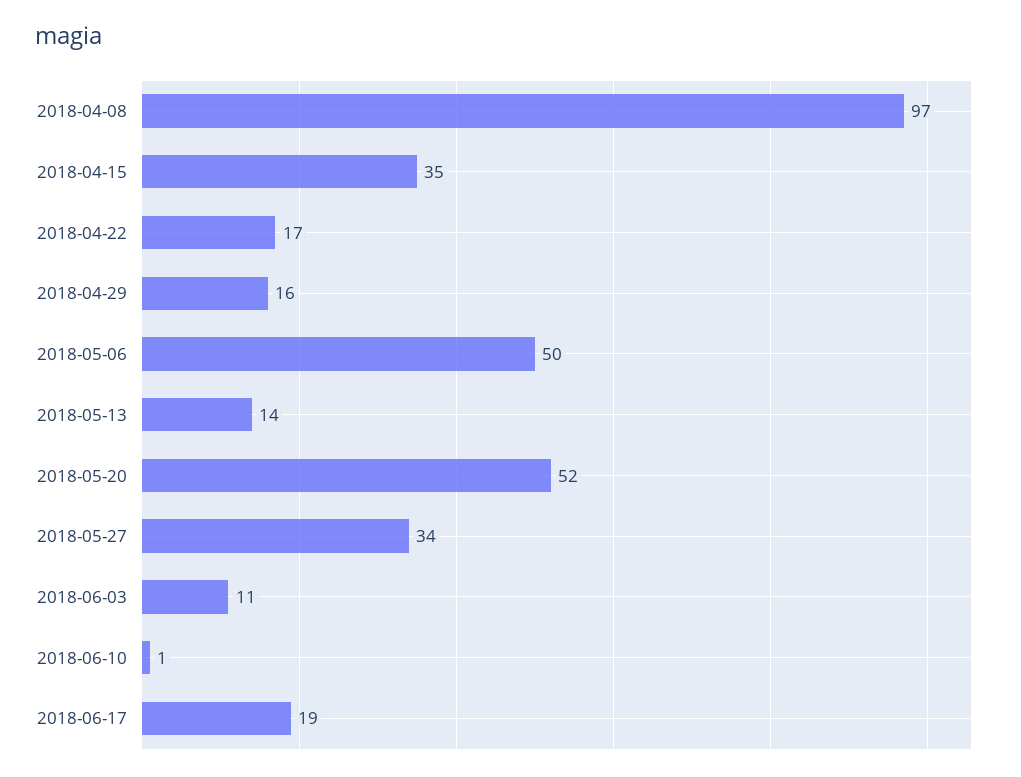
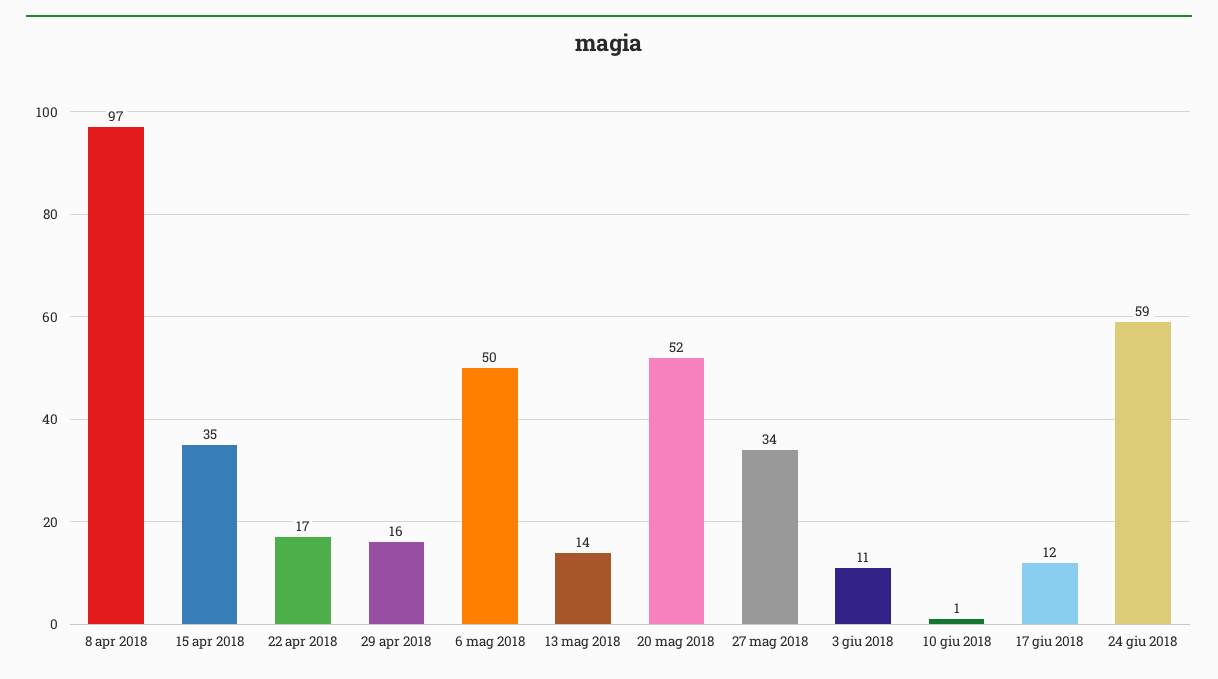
2018-06-17: 19 -> 12
24 giu 2018: none -> 59

